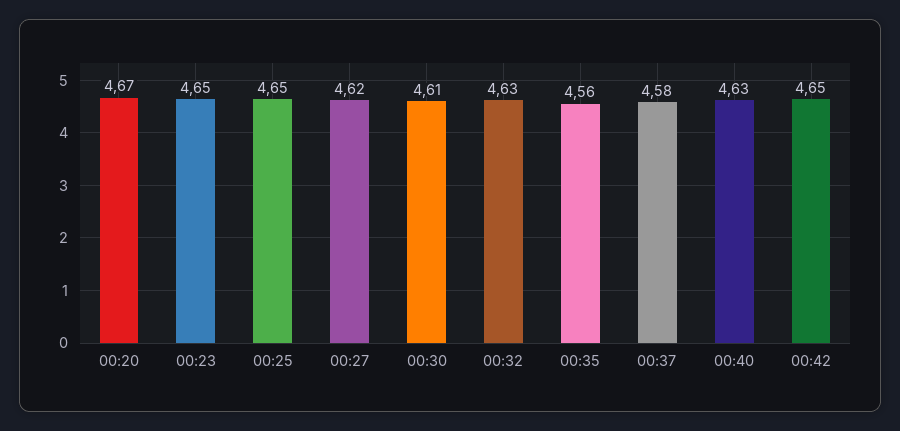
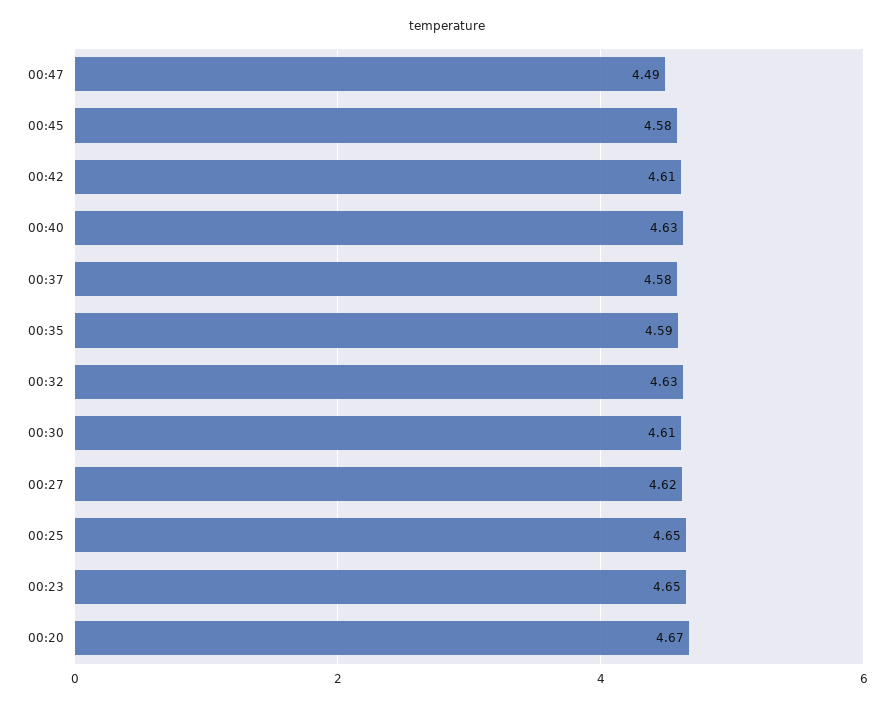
00:35: 4.56 -> 4.59
00:42: 4.65 -> 4.61
00:47: none -> 4.49
00:45: none -> 4.58

